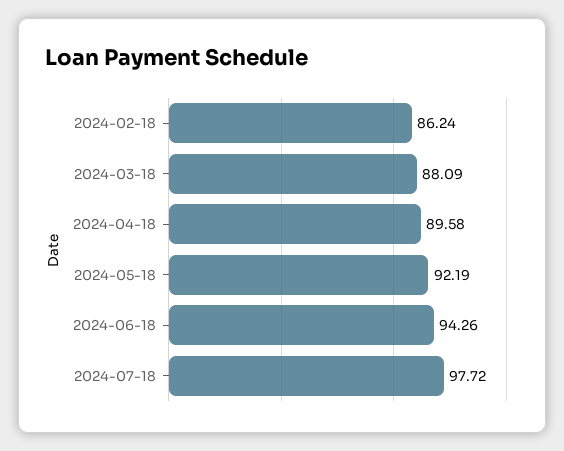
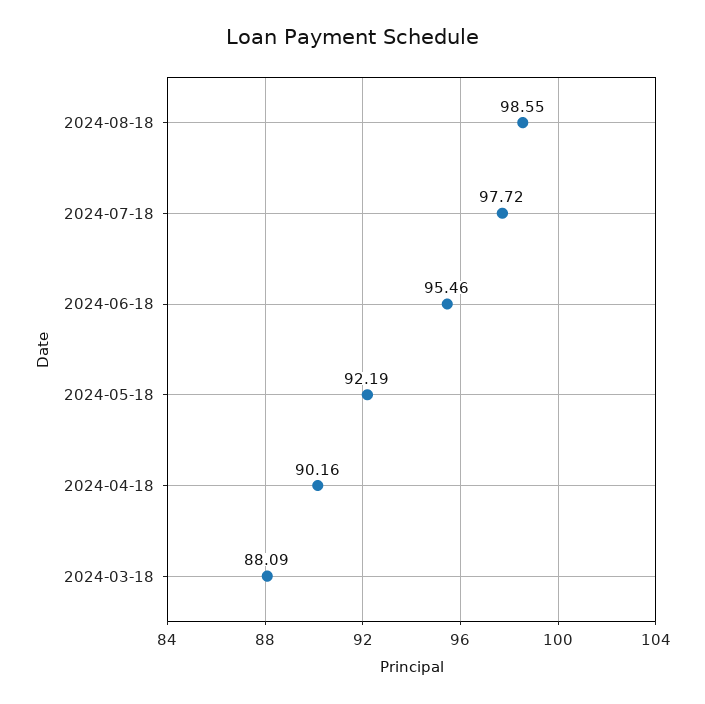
2024-02-18: 86.24 -> none
2024-04-18: 89.58 -> 90.16
2024-06-18: 94.26 -> 95.46
2024-08-18: none -> 98.55

